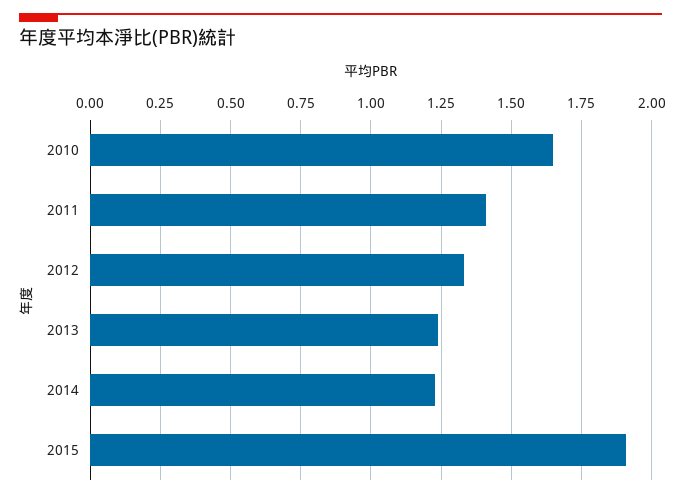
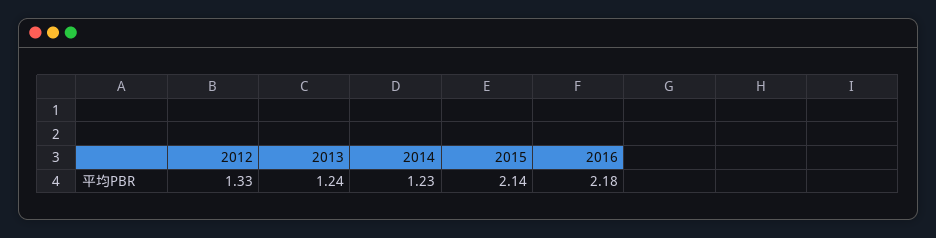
2010: 1.65 -> none
2011: 1.4 -> none
2015: 1.9 -> 2.14
2016: none -> 2.18

